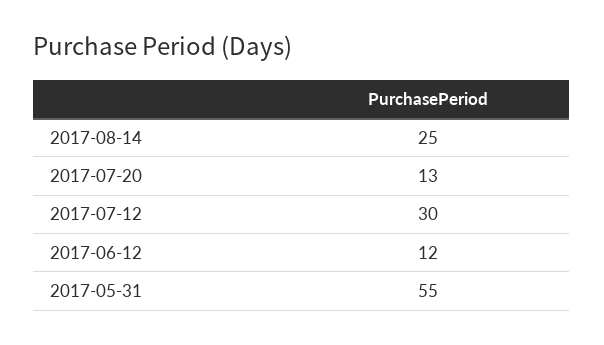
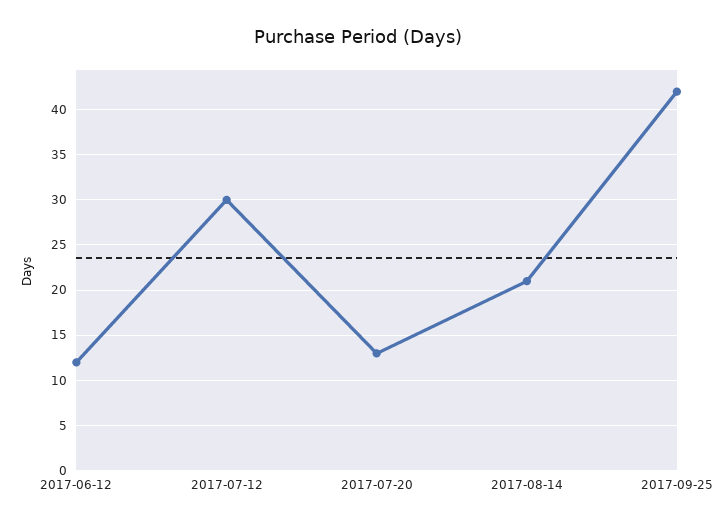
2017-08-14: 25 -> 21
2017-05-31: 55 -> none
2017-09-25: none -> 42

